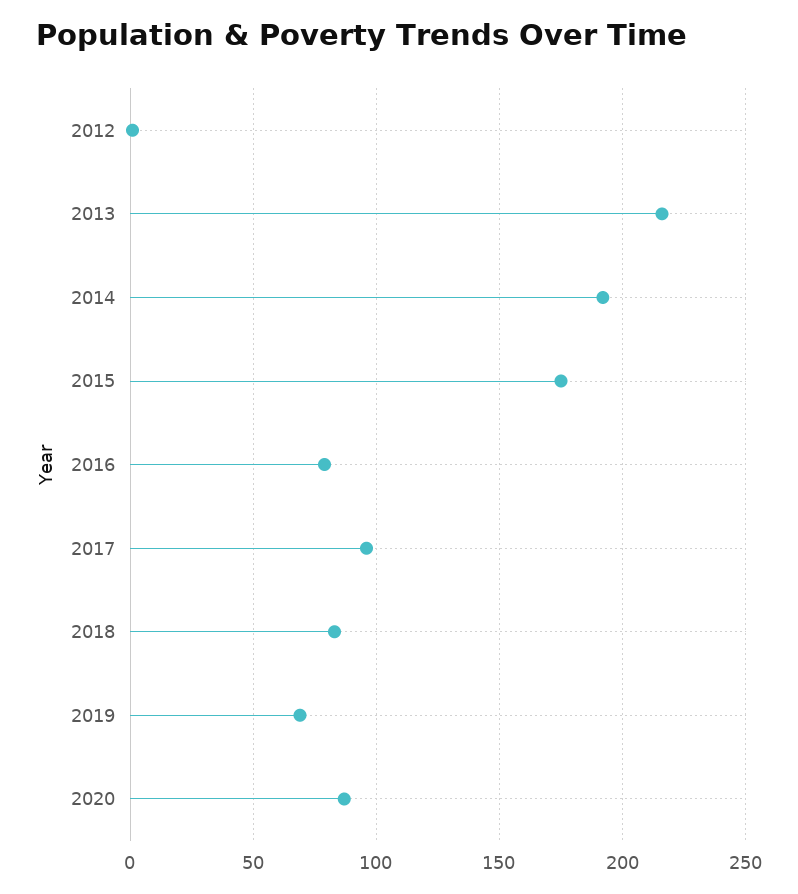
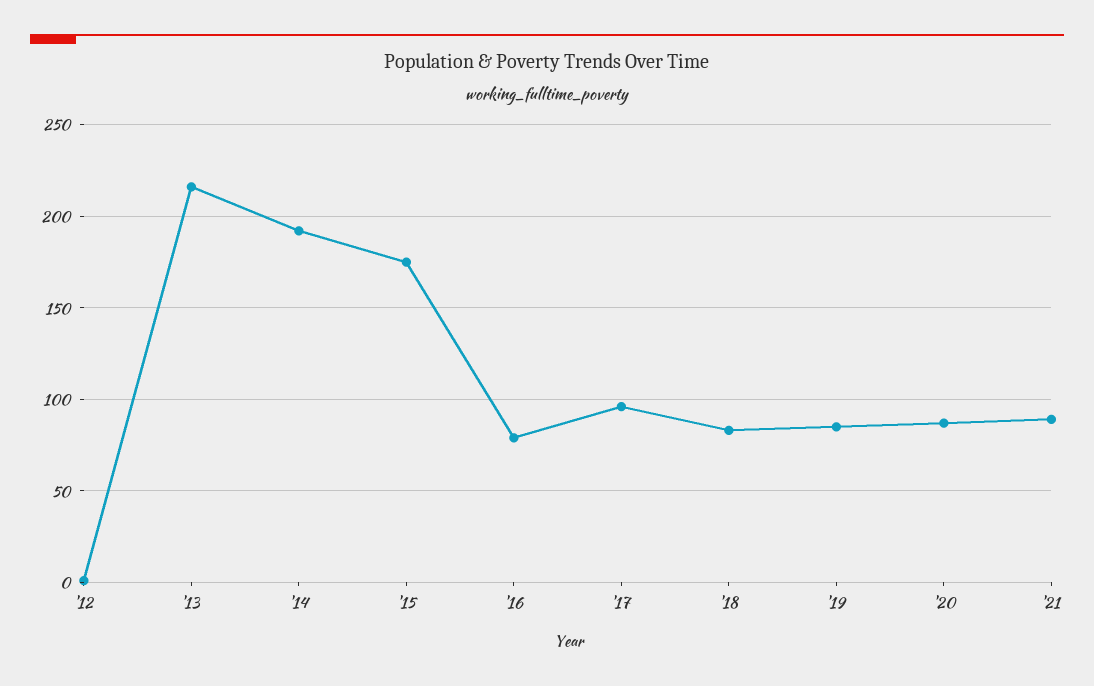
2019: 70 -> 85
'21: none -> 90

